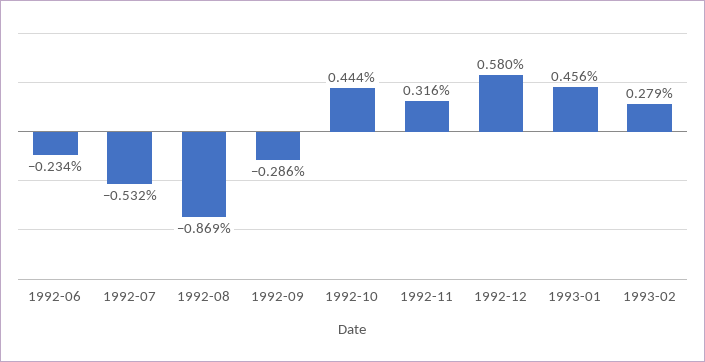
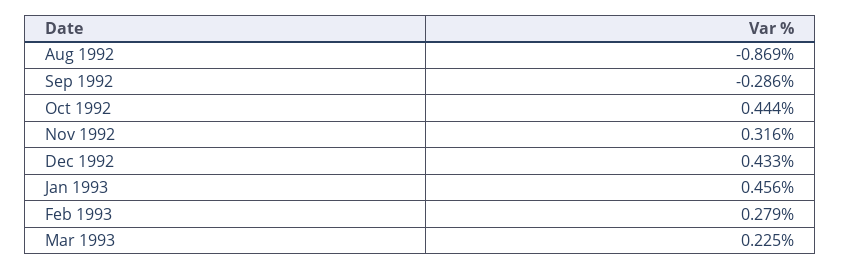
1992-06: -0.234 -> none
1992-07: -0.532 -> none
1992-12: 0.58 -> 0.433
Mar 1993: none -> 0.225

